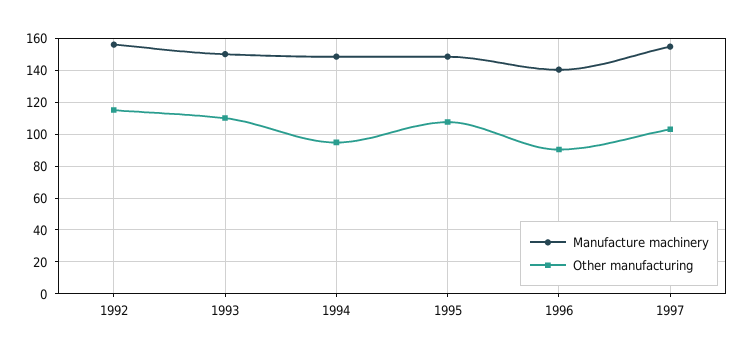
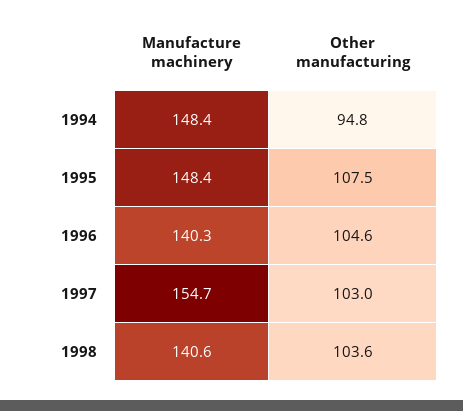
Manufacture machinery, 1992: 155 -> none
Other manufacturing, 1992: 115 -> none
Manufacture machinery, 1993: 150 -> none
Other manufacturing, 1993: 110 -> none
Other manufacturing, 1996: 90 -> 104.6
Manufacture machinery, 1998: none -> 140.6
Other manufacturing, 1998: none -> 103.6

